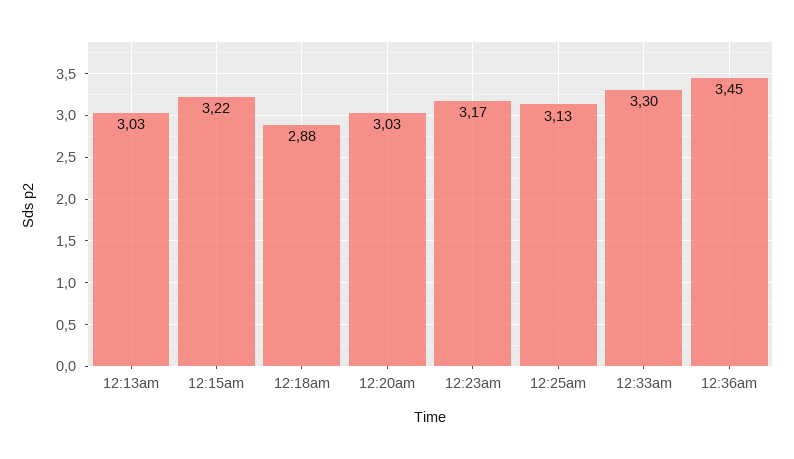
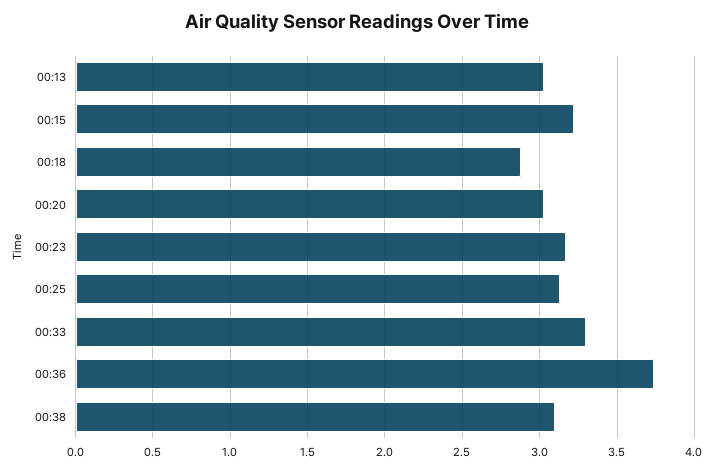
12:36am: 3.45 -> 3.75
00:38: none -> 3.1

